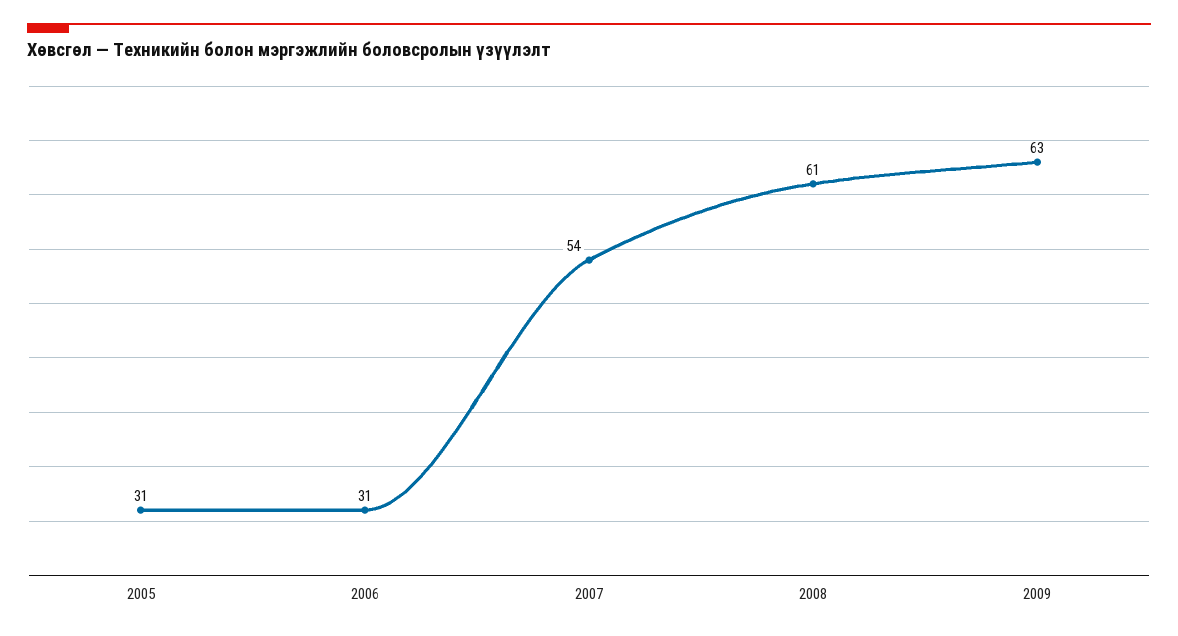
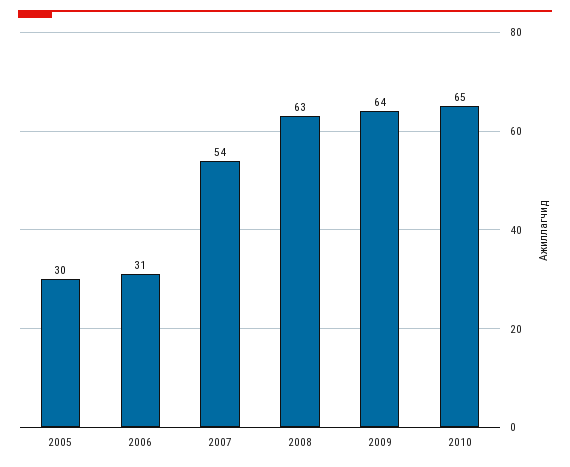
2005: 31 -> 30
2008: 61 -> 63
2009: 63 -> 64
2010: none -> 65

